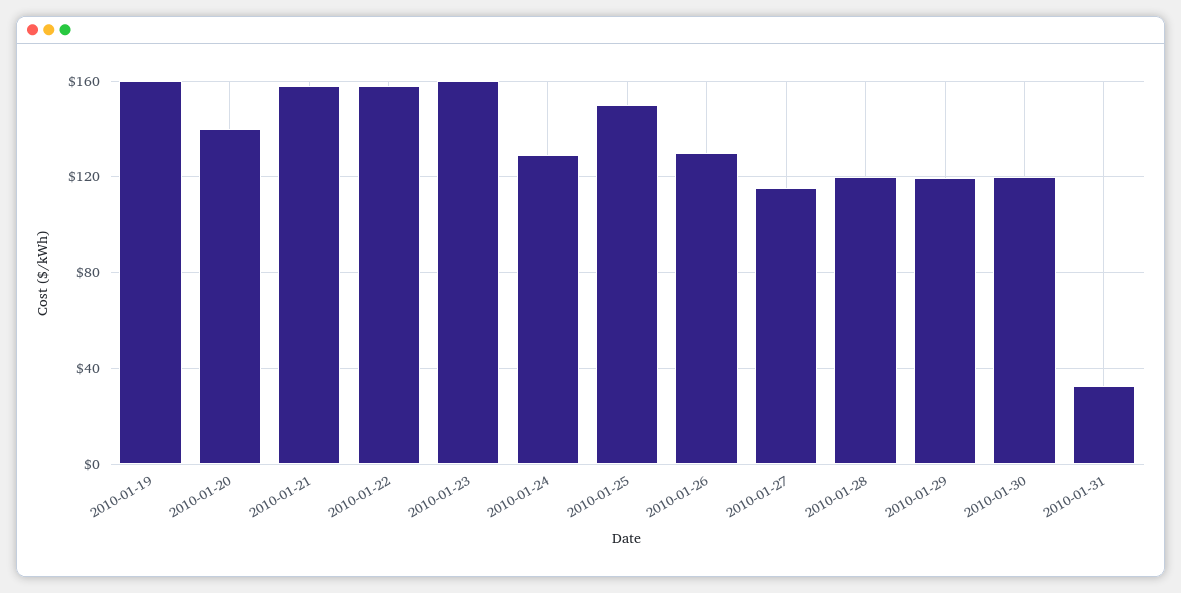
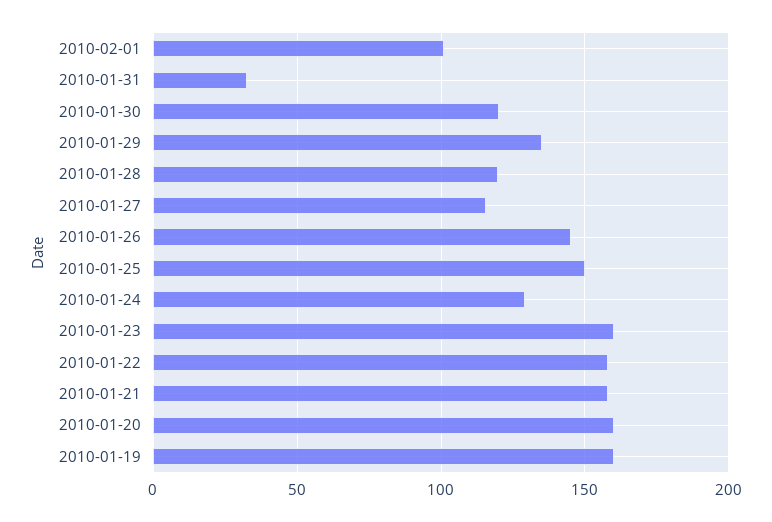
2010-01-20: 140 -> 160
2010-01-26: 130 -> 145
2010-01-29: 120 -> 135
2010-02-01: none -> 100

